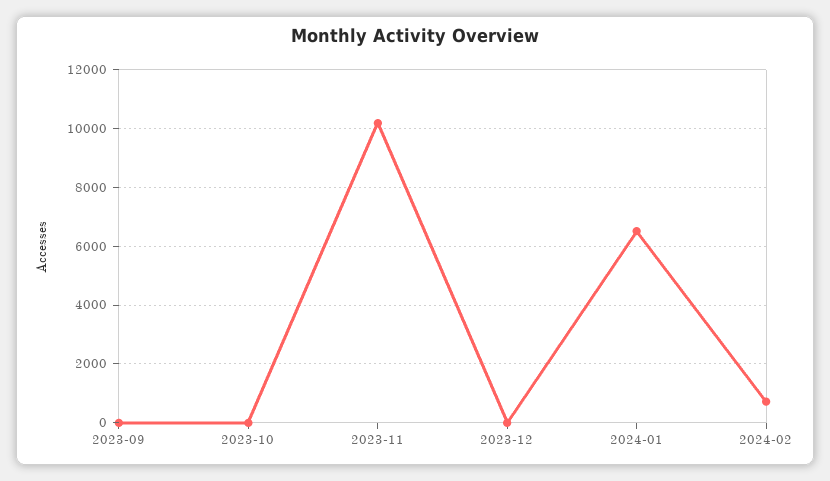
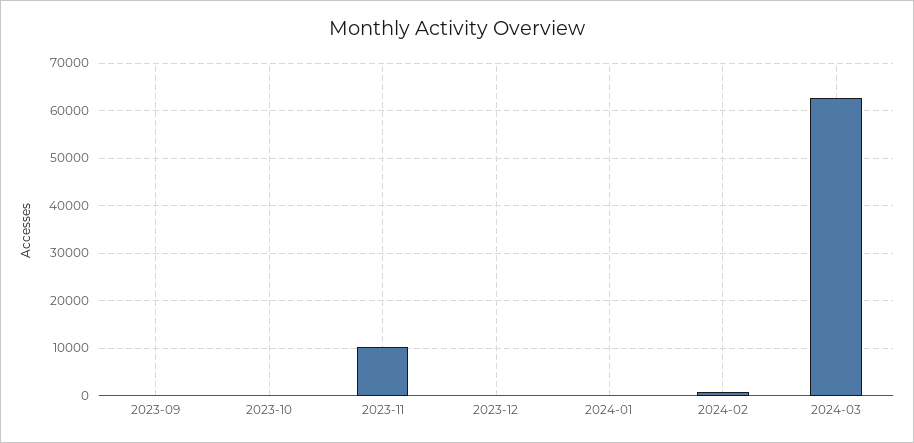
2024-01: 6500 -> 0
2024-03: none -> 62000

